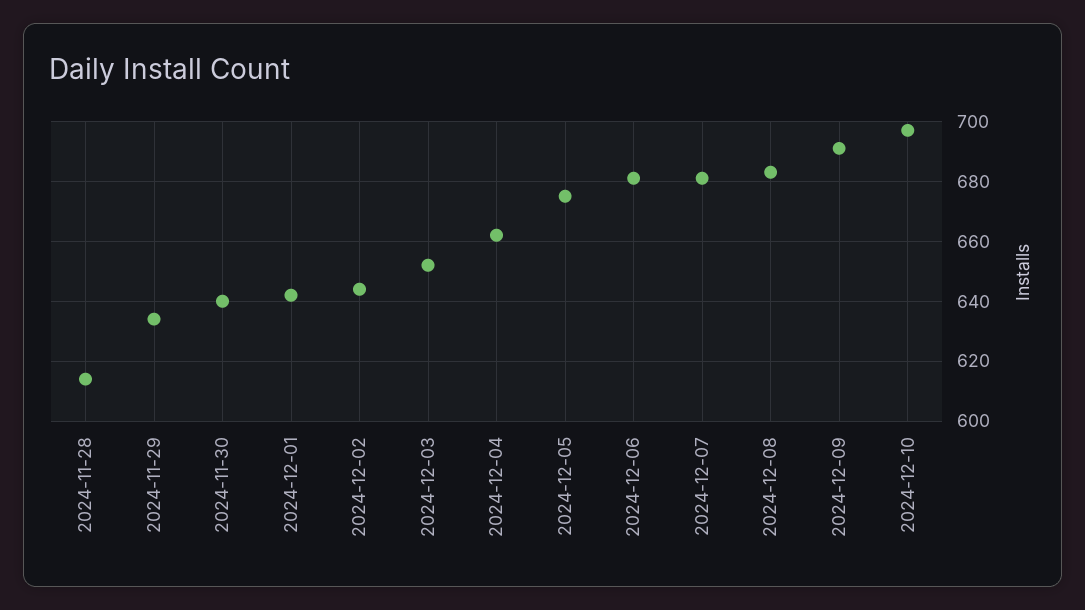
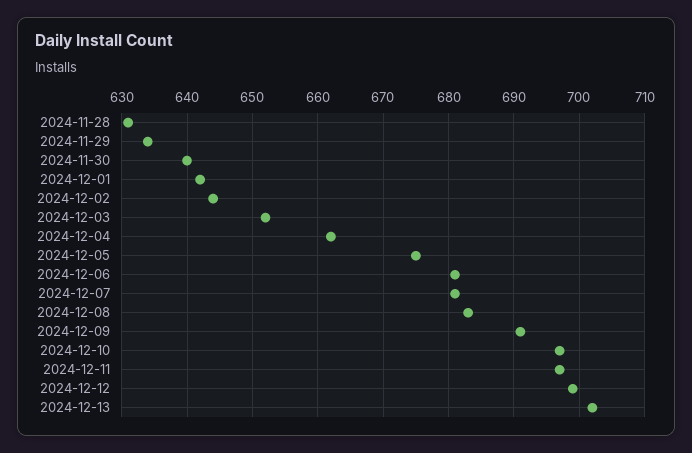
2024-11-28: 615 -> 631
2024-12-11: none -> 697
2024-12-12: none -> 699
2024-12-13: none -> 702

